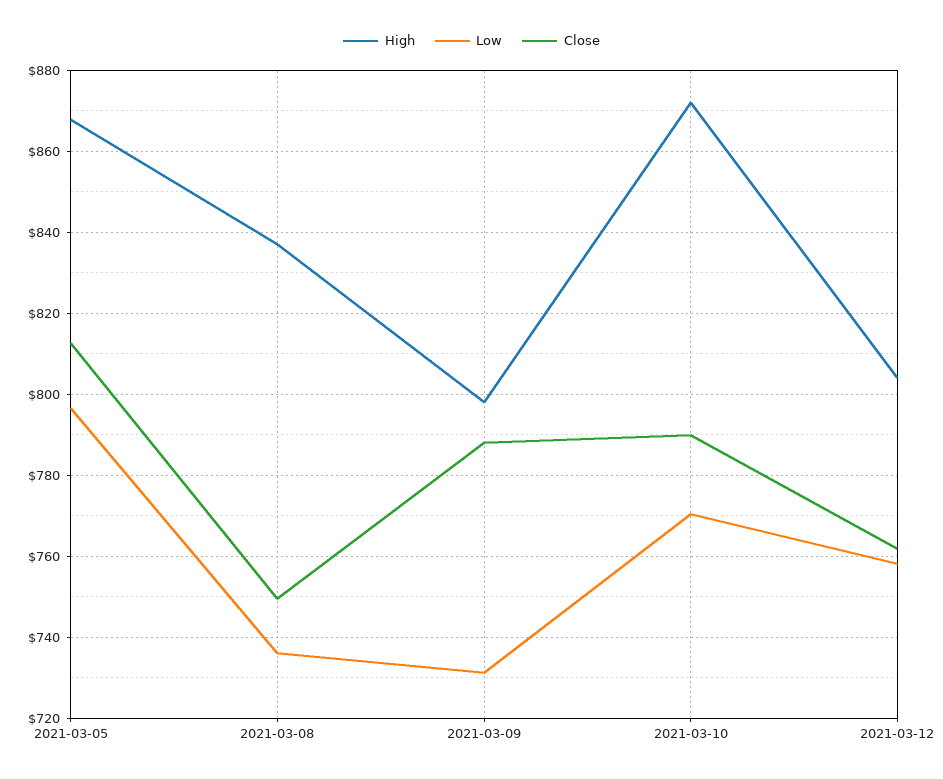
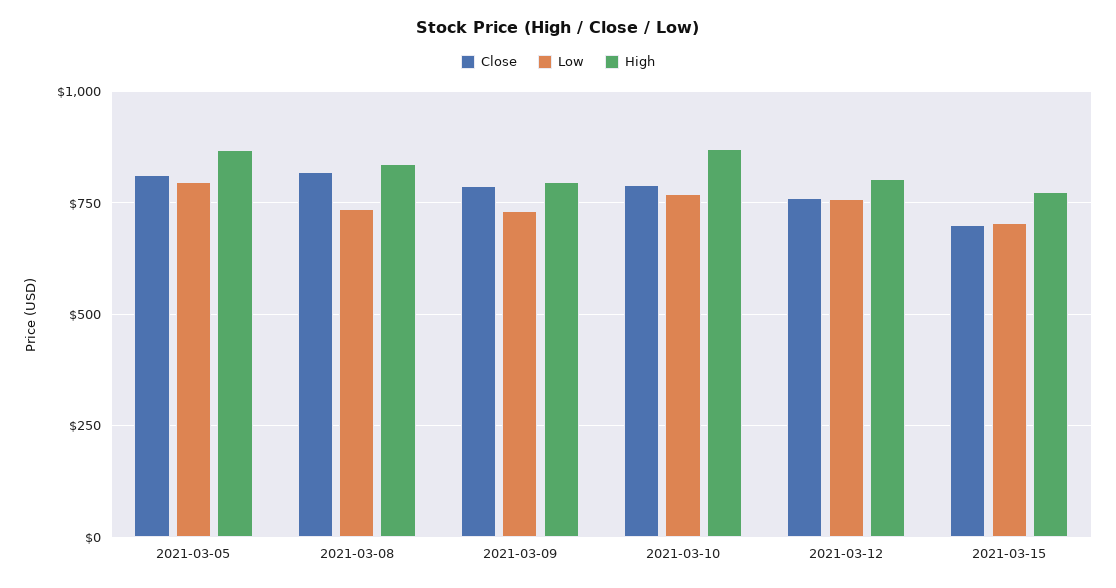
Close, 2021-03-08: 750 -> 825
Close, 2021-03-15: none -> 700
Low, 2021-03-15: none -> 700
High, 2021-03-15: none -> 775

